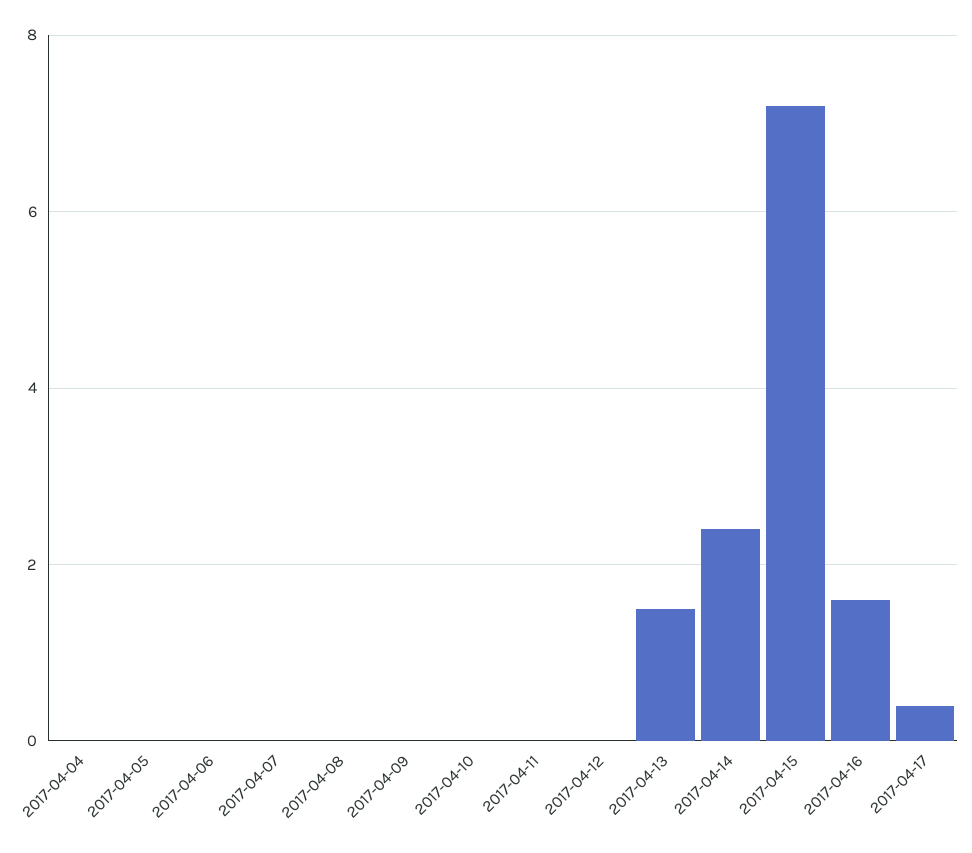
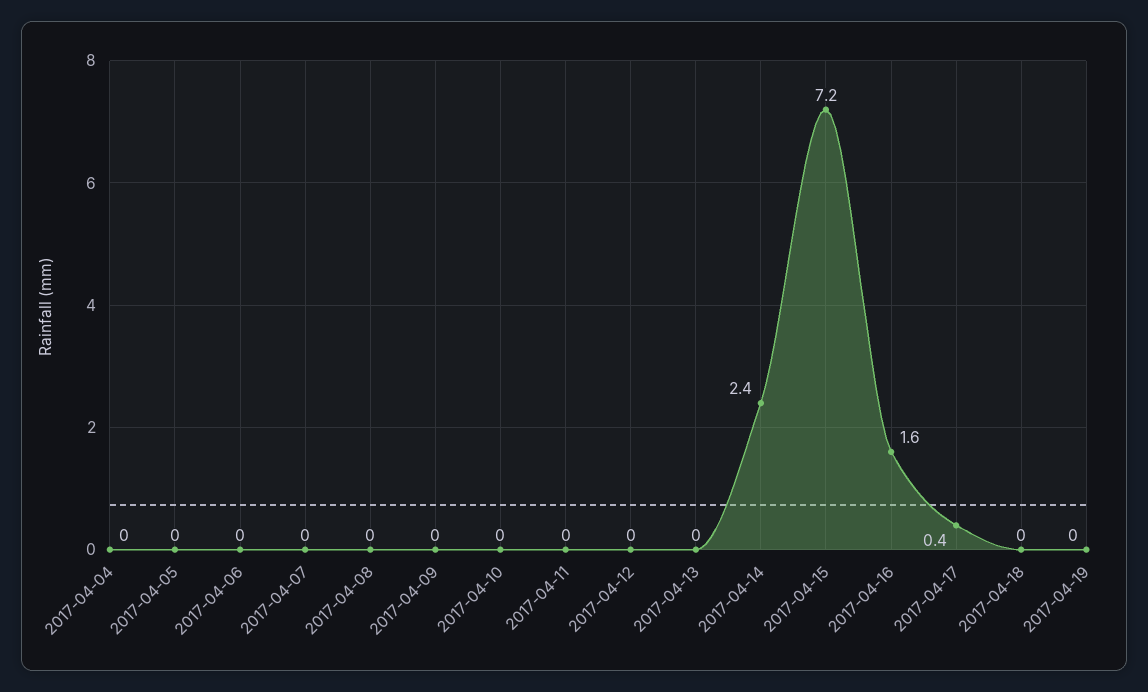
2017-04-13: 1.5 -> 0
2017-04-18: none -> 0
2017-04-19: none -> 0

